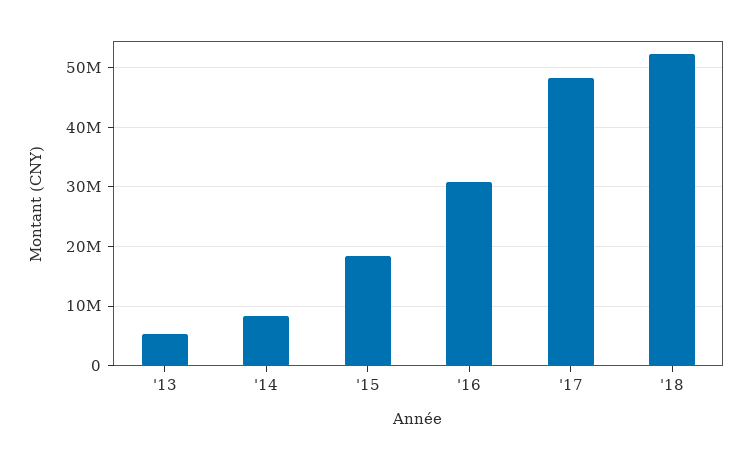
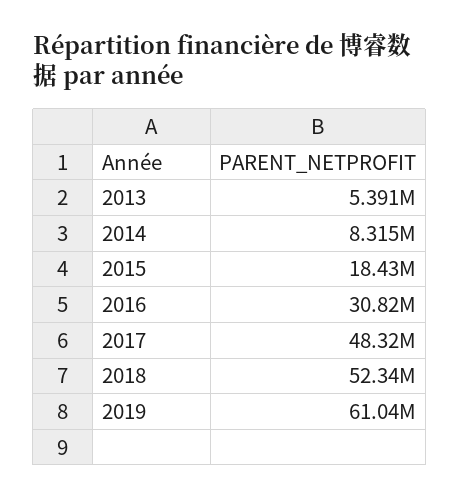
2019: none -> 61040000

